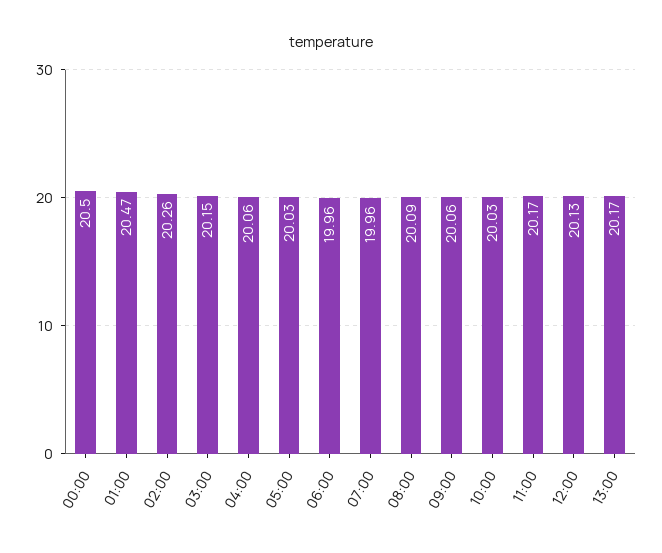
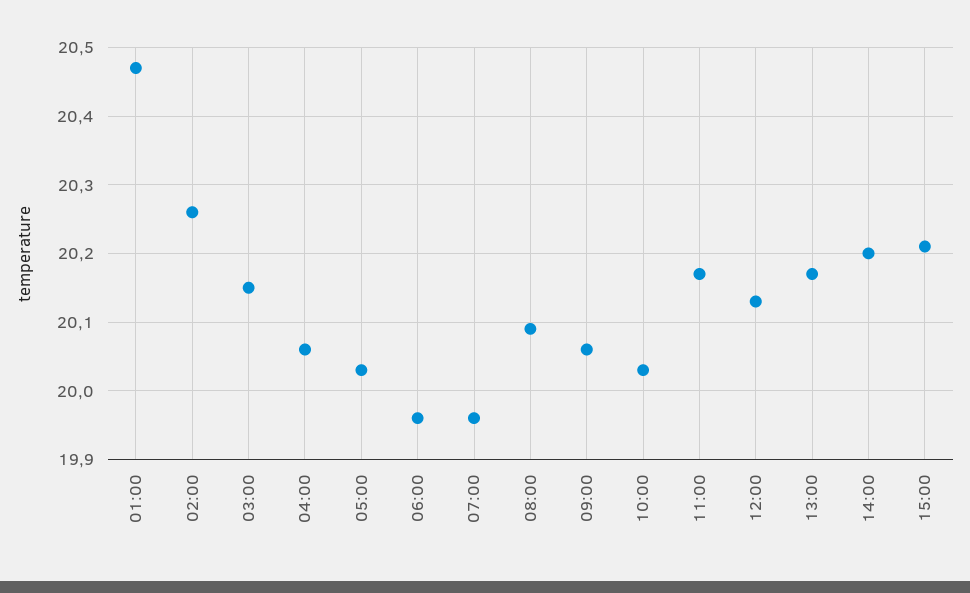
00:00: 20.5 -> none
14:00: none -> 20.2
15:00: none -> 20.21

